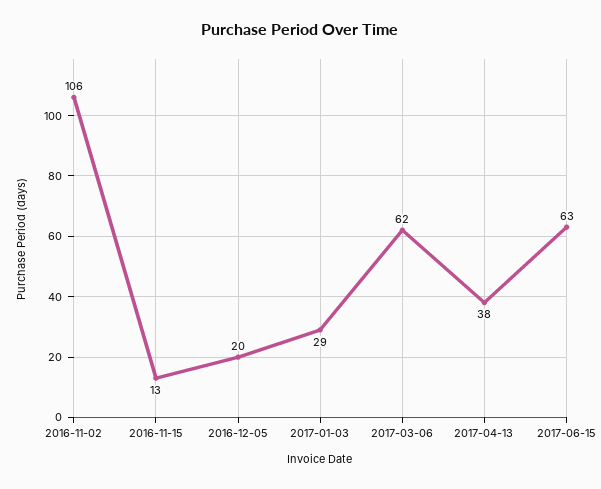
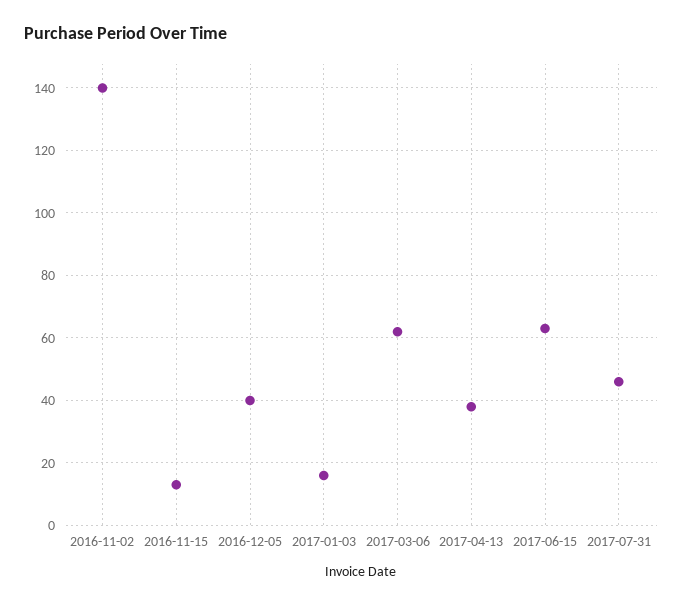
2016-11-02: 106 -> 140
2016-12-05: 20 -> 40
2017-01-03: 29 -> 15
2017-07-31: none -> 45

